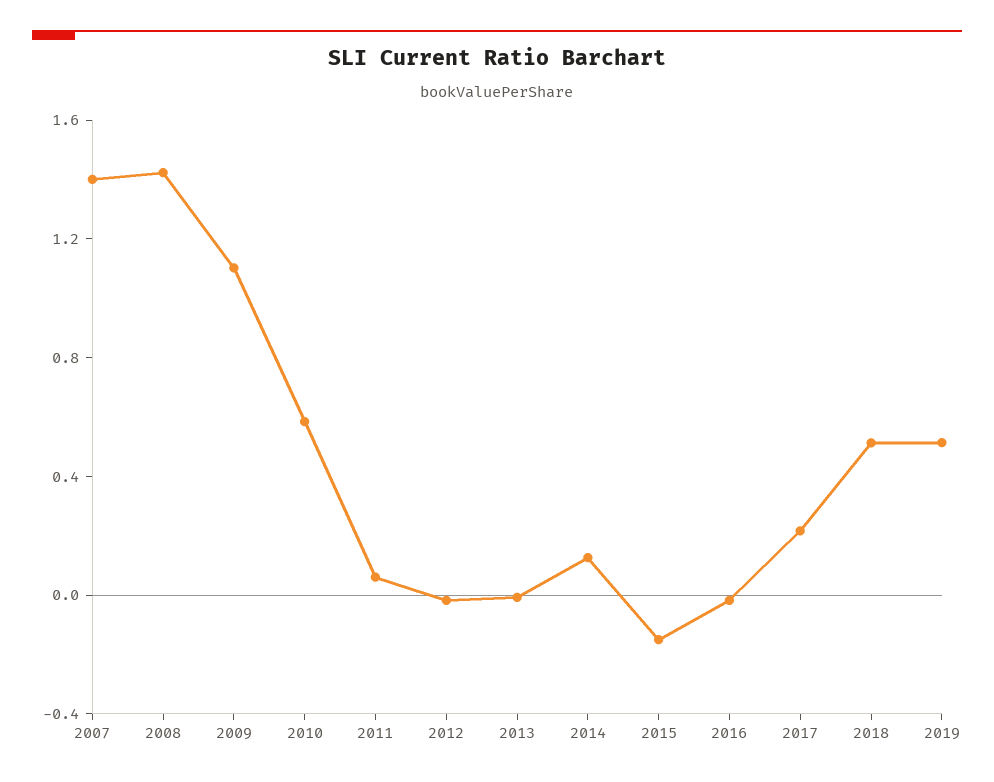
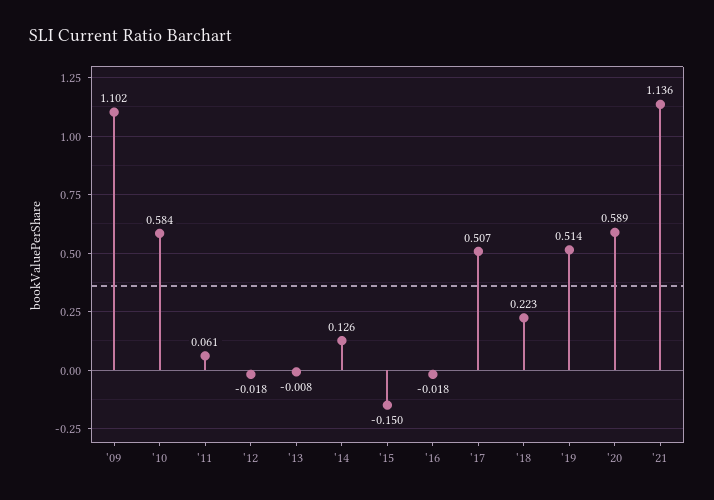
2007: 1.4 -> none
2008: 1.4 -> none
2017: 0.2 -> 0.507
2018: 0.5 -> 0.223
'20: none -> 0.589
'21: none -> 1.136

